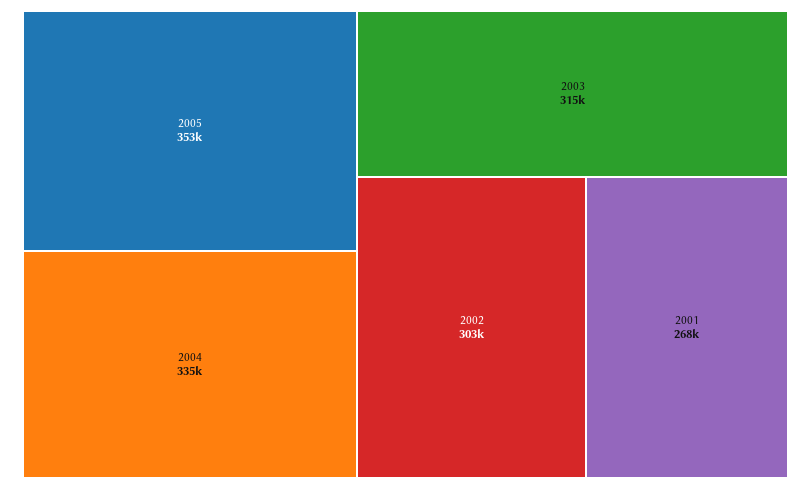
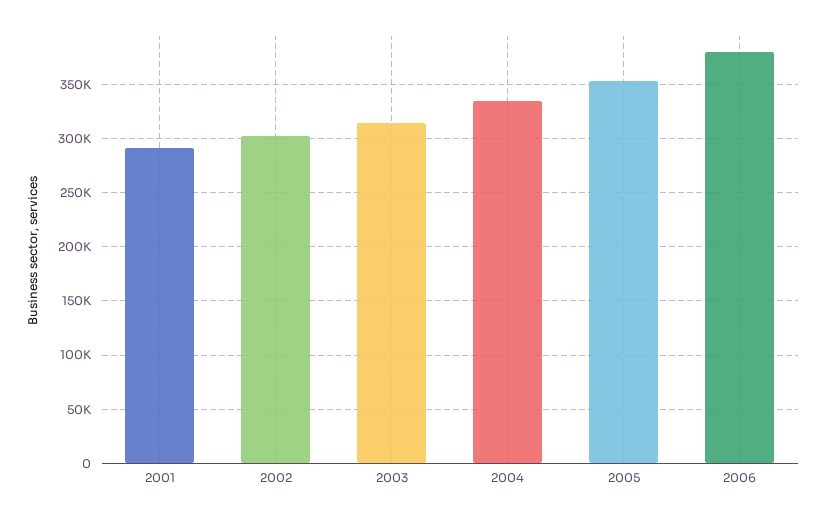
2001: 268000 -> 290000
2006: none -> 380000

